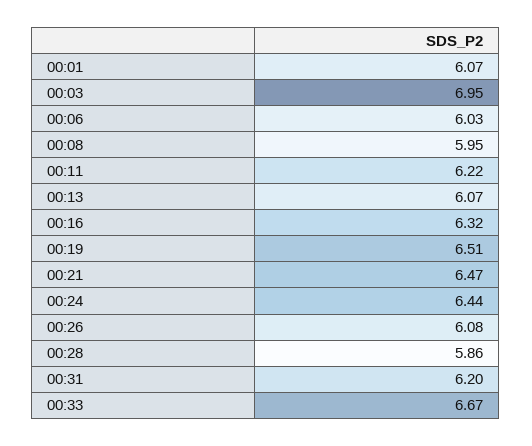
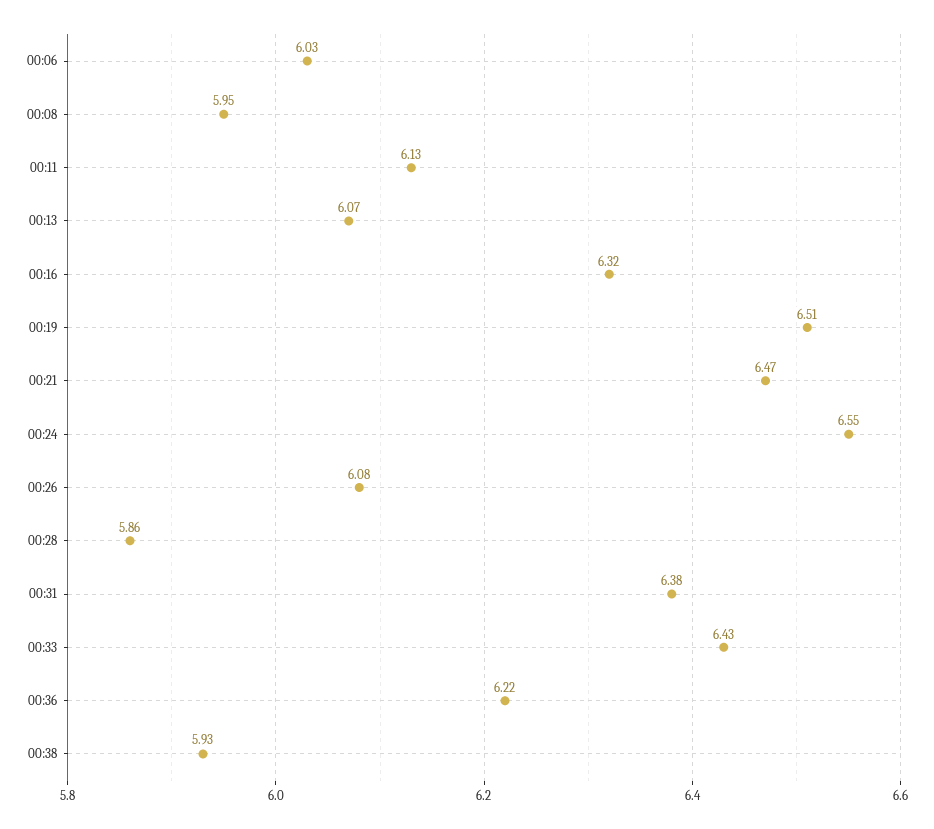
00:01: 6.07 -> none
00:03: 6.95 -> none
00:11: 6.22 -> 6.13
00:24: 6.44 -> 6.55
00:31: 6.2 -> 6.38
00:33: 6.67 -> 6.43
00:36: none -> 6.22
00:38: none -> 5.93

